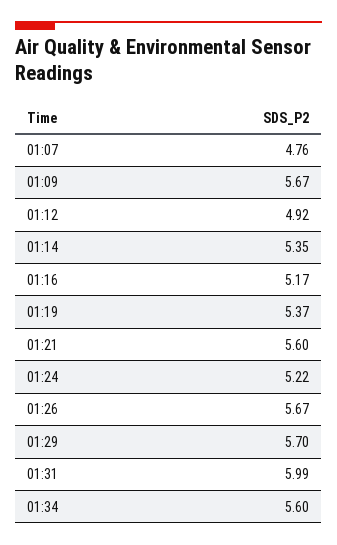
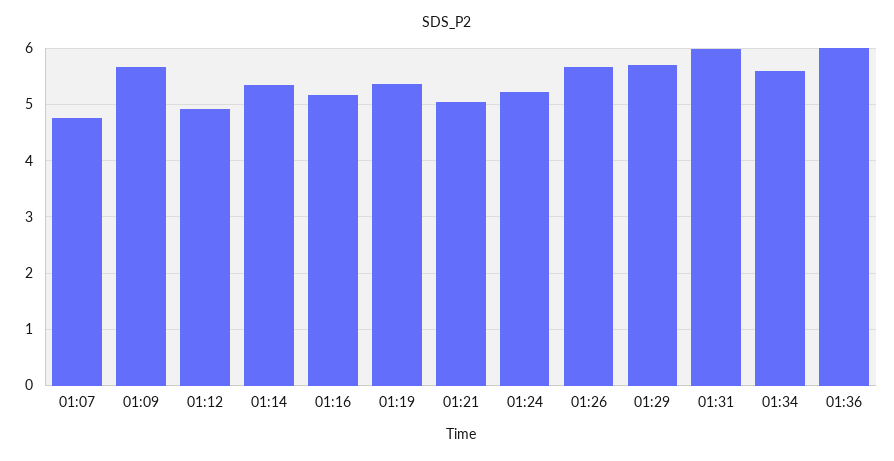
01:21: 5.6 -> 5
01:36: none -> 6

